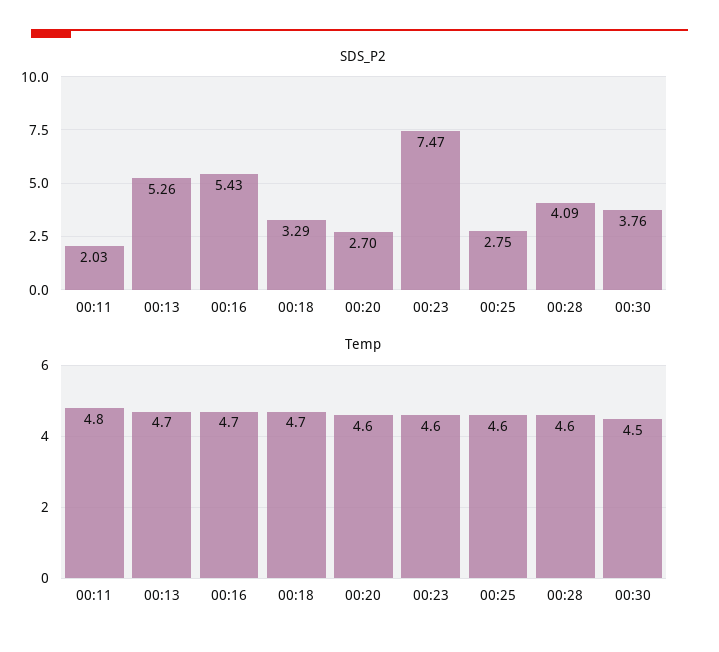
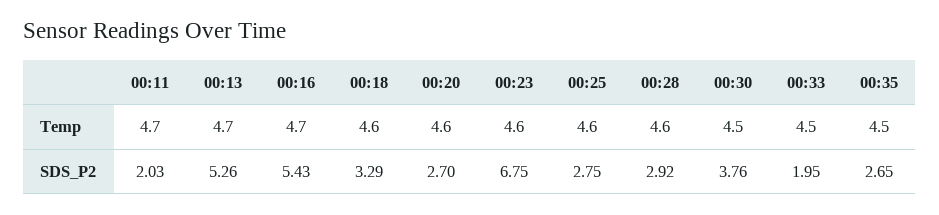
SDS_P2, 00:23: 7.47 -> 6.75
SDS_P2, 00:28: 4.09 -> 2.92
Temp, 00:11: 4.8 -> 4.7
Temp, 00:18: 4.7 -> 4.6
Temp, 00:33: none -> 4.5
Temp, 00:35: none -> 4.5
SDS_P2, 00:33: none -> 1.95
SDS_P2, 00:35: none -> 2.65

